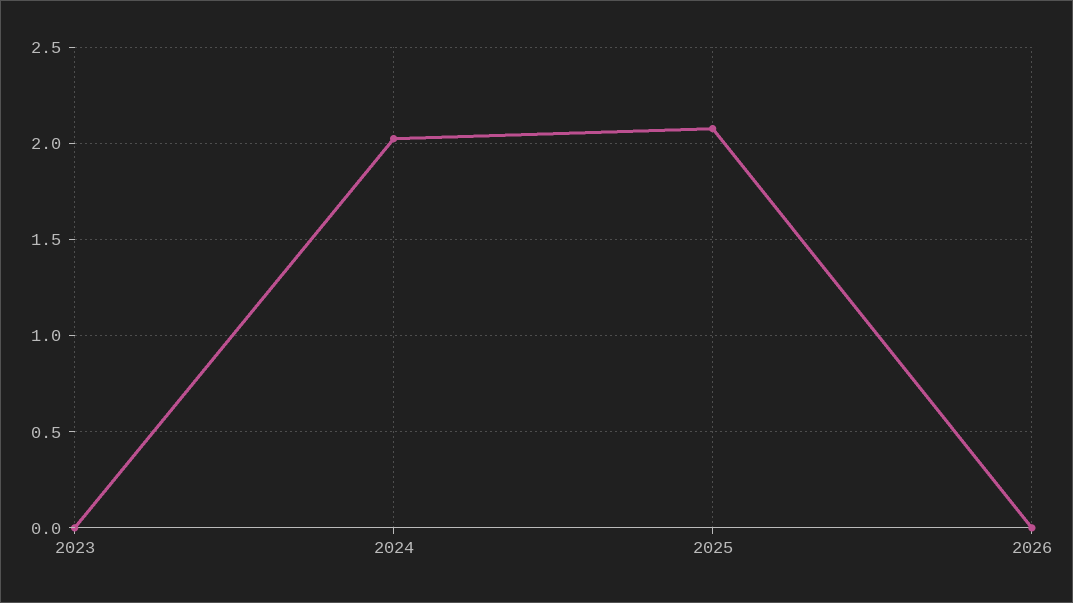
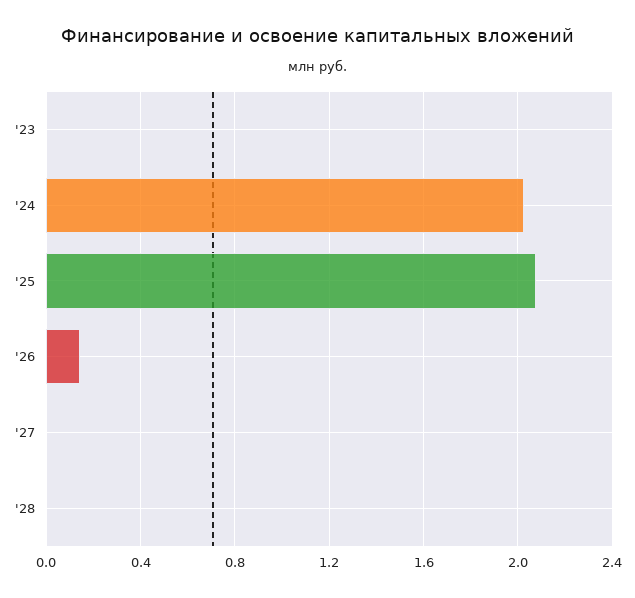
2026: 0 -> 0.15
'27: none -> 0
'28: none -> 0

